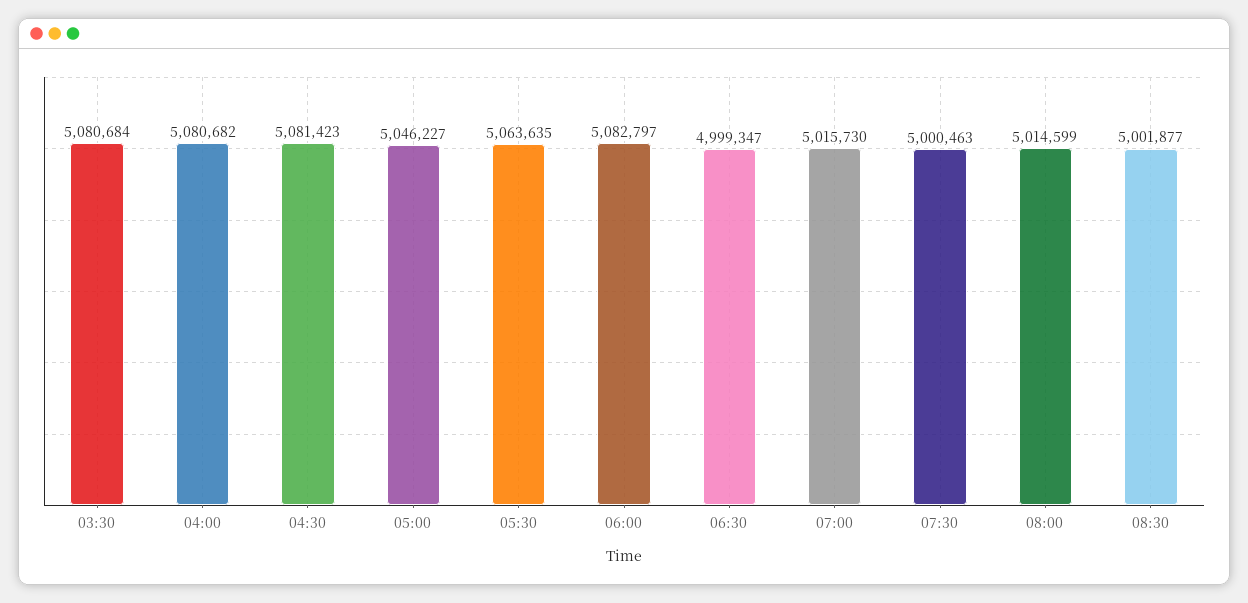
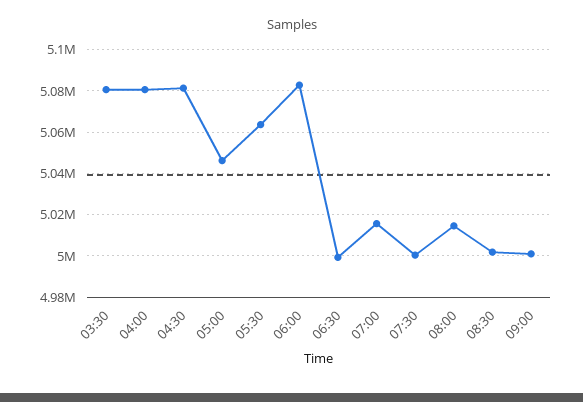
09:00: none -> 5000000

